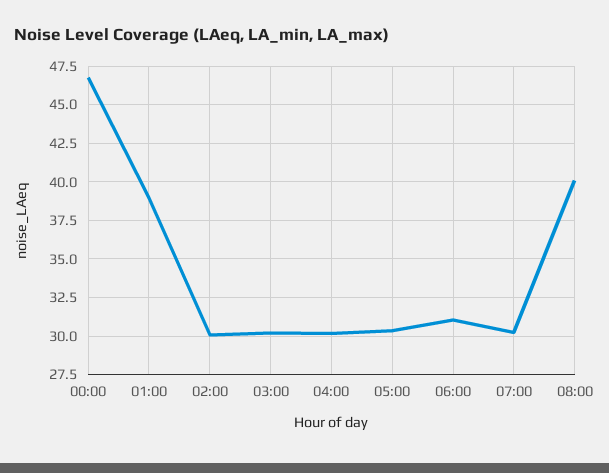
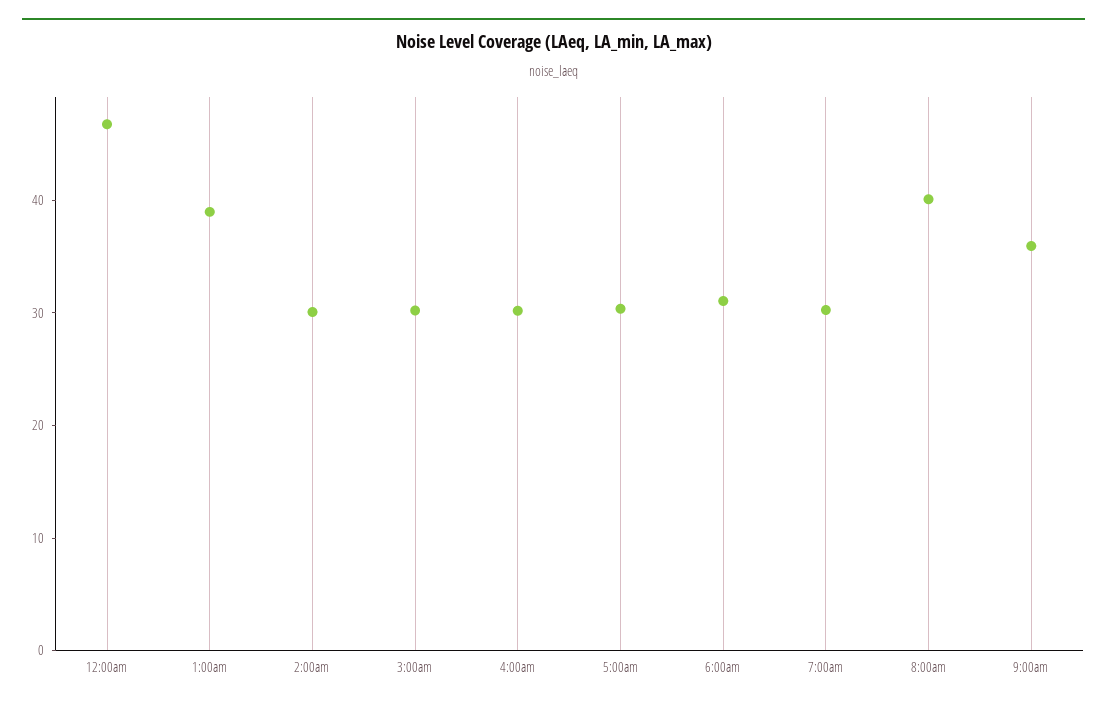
9:00am: none -> 36

